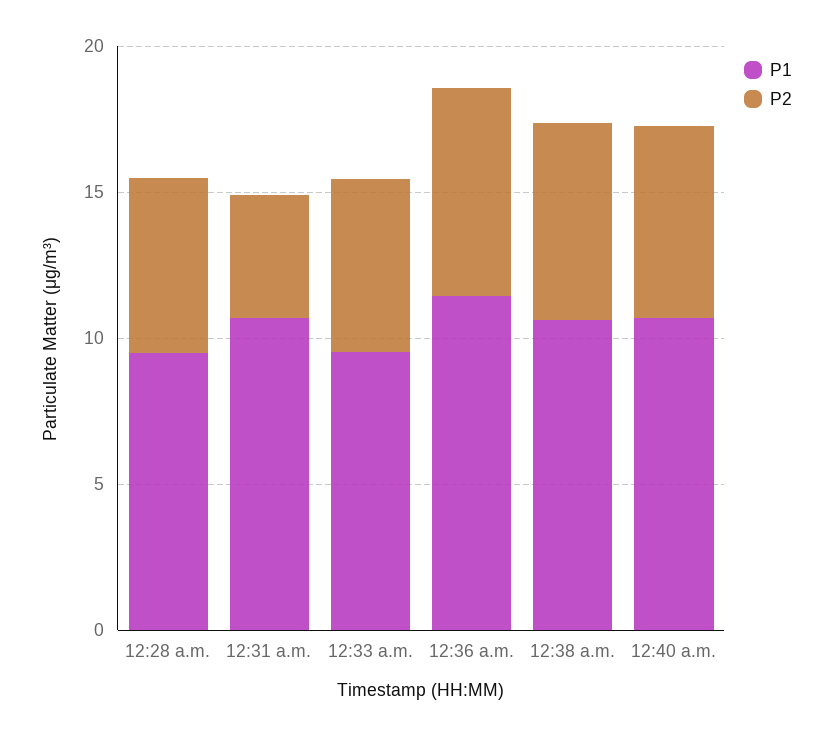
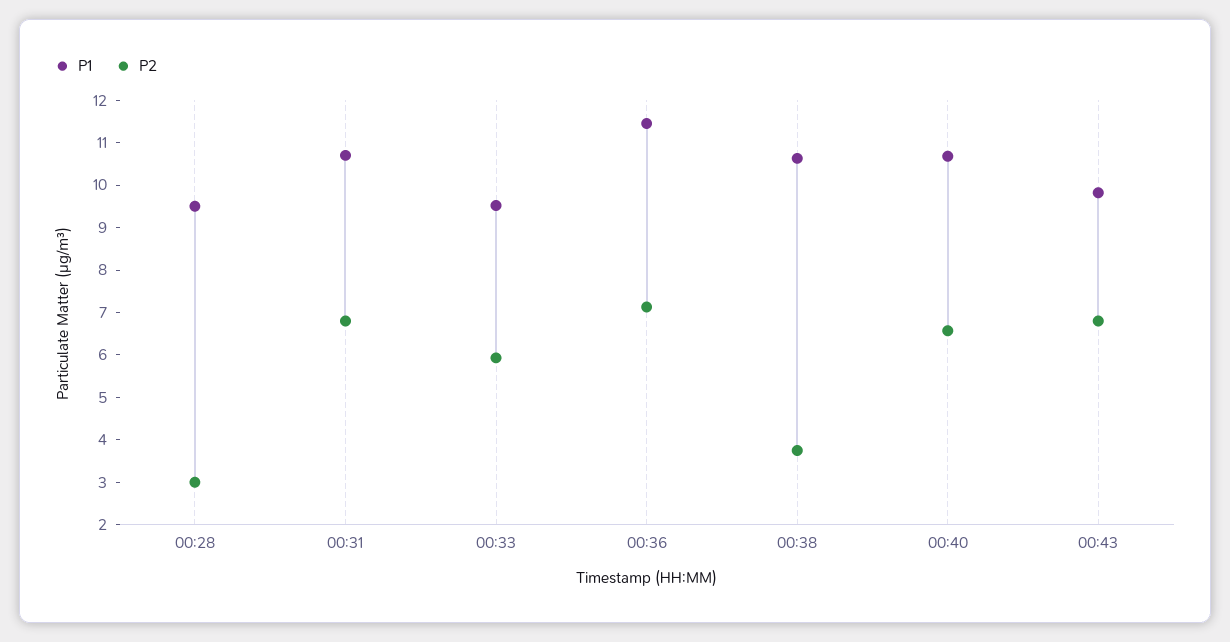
P2, 12:28 a.m.: 6 -> 3
P2, 12:31 a.m.: 4 -> 6.8
P2, 12:38 a.m.: 7 -> 3.8
P1, 00:43: none -> 9.8
P2, 00:43: none -> 6.8

